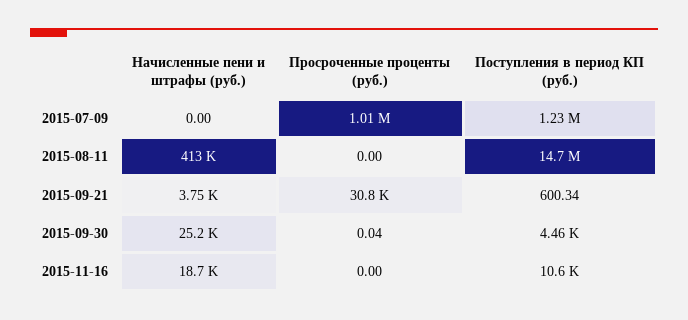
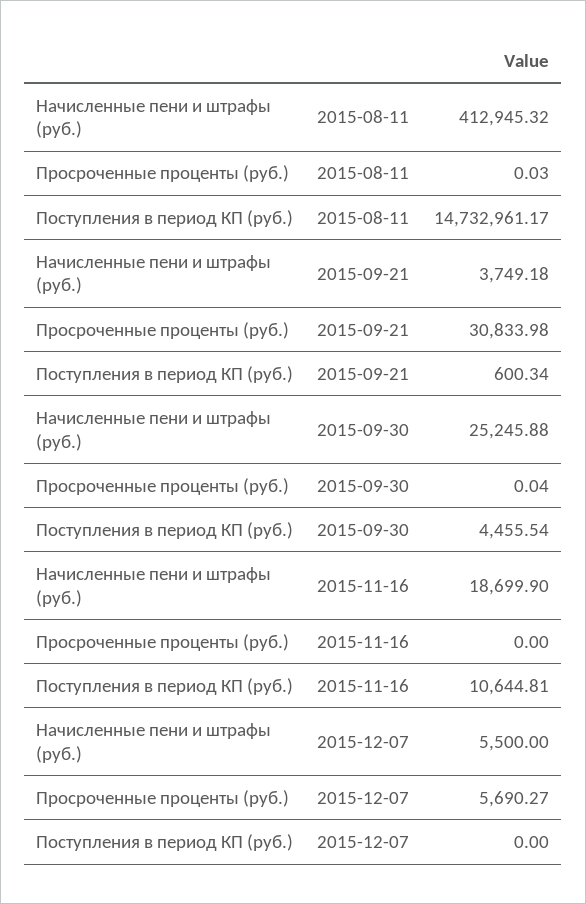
Начисленные пени и штрафы (руб.), 2015-07-09: 0 -> none
Просроченные проценты (руб.), 2015-07-09: 1010000 -> none
Поступления в период КП (руб.), 2015-07-09: 1230000 -> none
Просроченные проценты (руб.), 2015-08-11: 0 -> 0.03
Начисленные пени и штрафы (руб.), 2015-12-07: none -> 5500
Просроченные проценты (руб.), 2015-12-07: none -> 5690.27
Поступления в период КП (руб.), 2015-12-07: none -> 0

